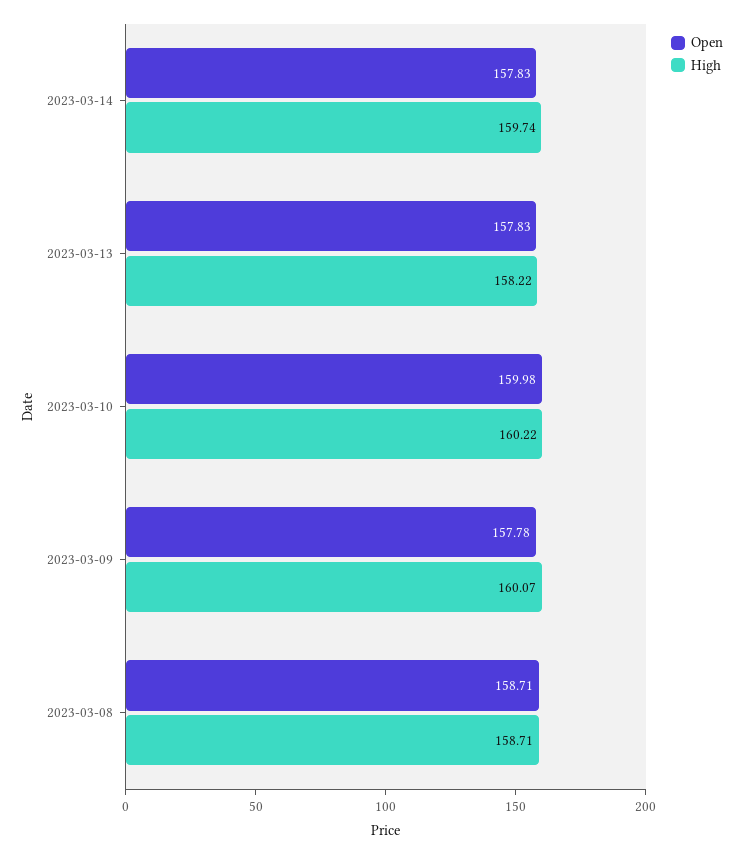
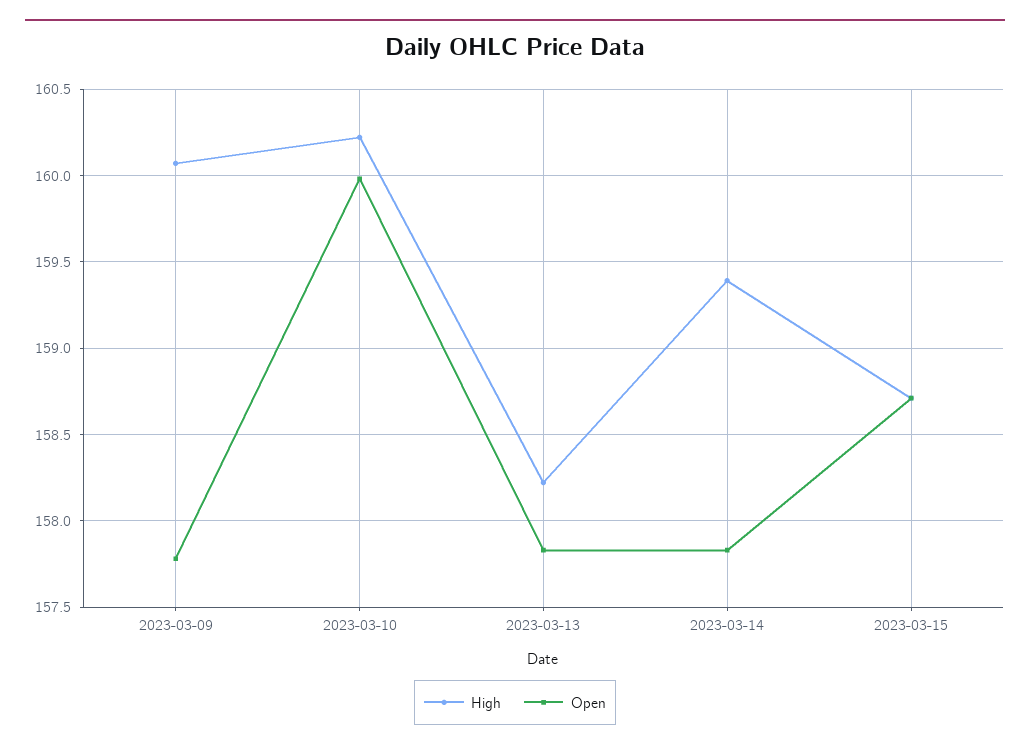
High, 2023-03-14: 159.74 -> 159.4
Open, 2023-03-08: 158.71 -> none
High, 2023-03-08: 158.71 -> none
High, 2023-03-15: none -> 158.7
Open, 2023-03-15: none -> 158.7

